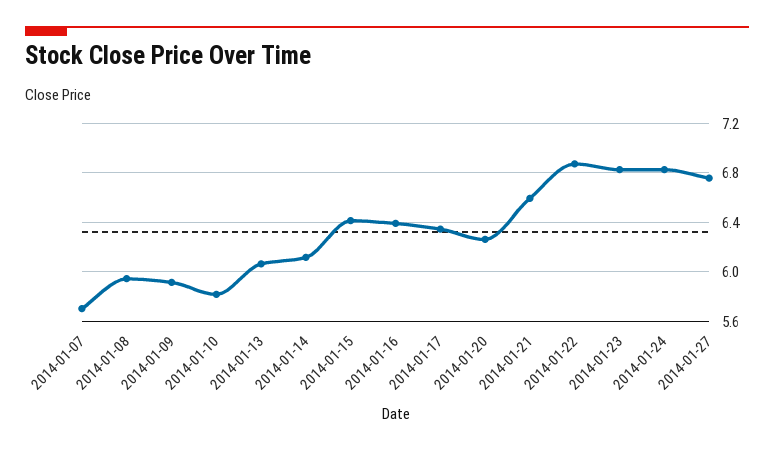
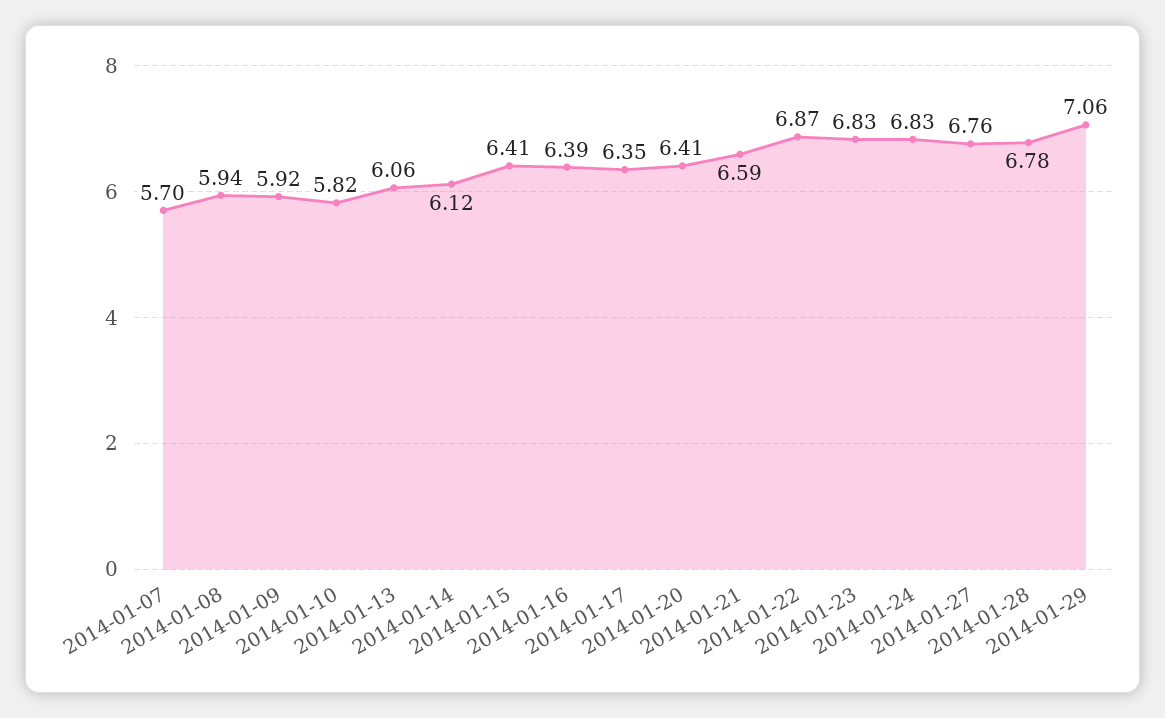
2014-01-20: 6.25 -> 6.41
2014-01-28: none -> 6.78
2014-01-29: none -> 7.06

